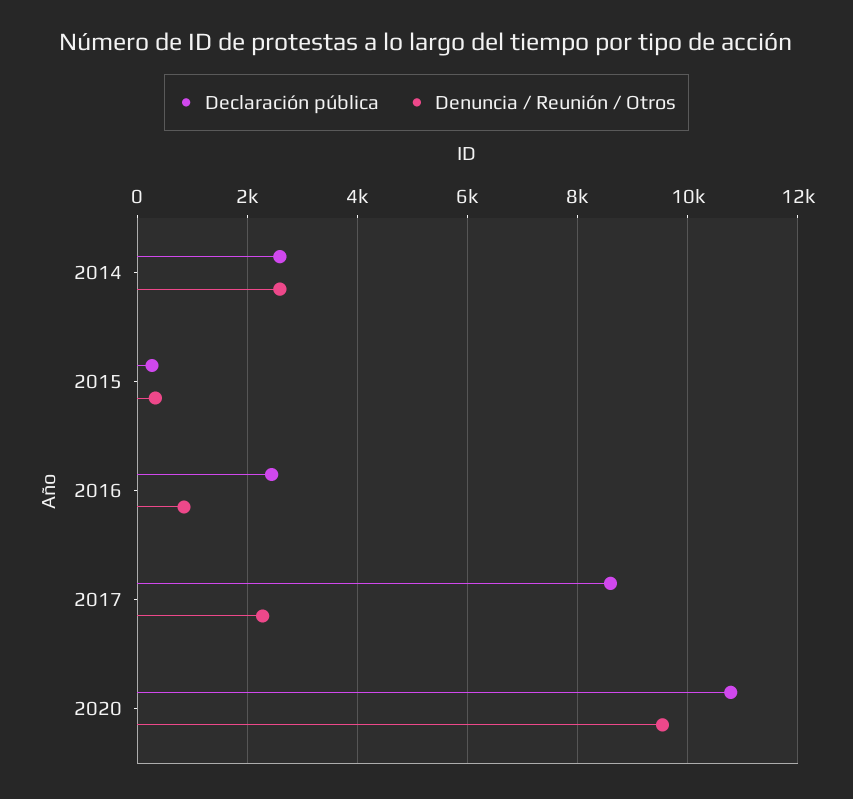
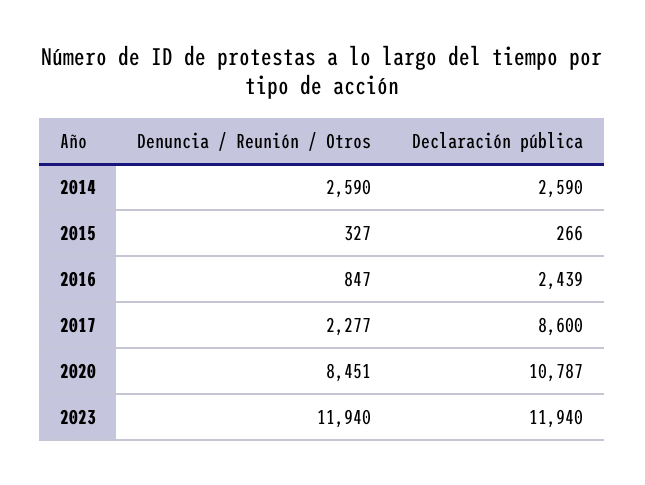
Denuncia / Reunión / Otros, 2020: 9600 -> 8451
Denuncia / Reunión / Otros, 2023: none -> 11940
Declaración pública, 2023: none -> 11940

